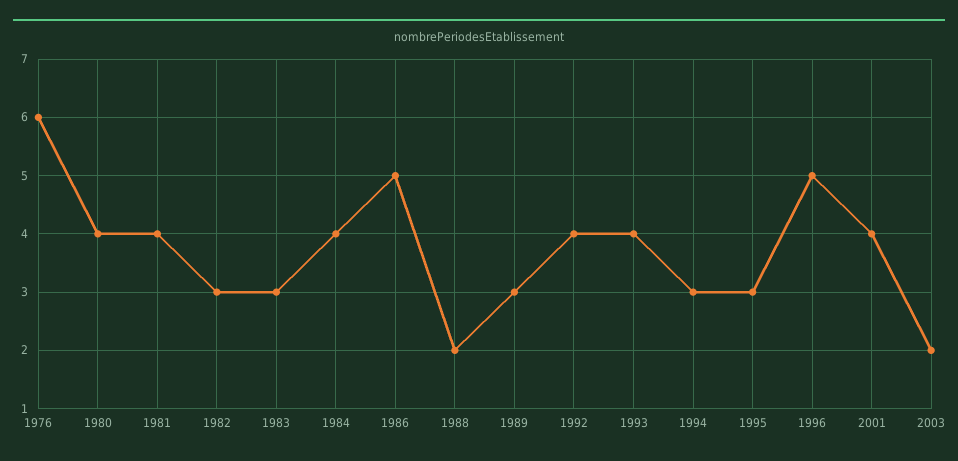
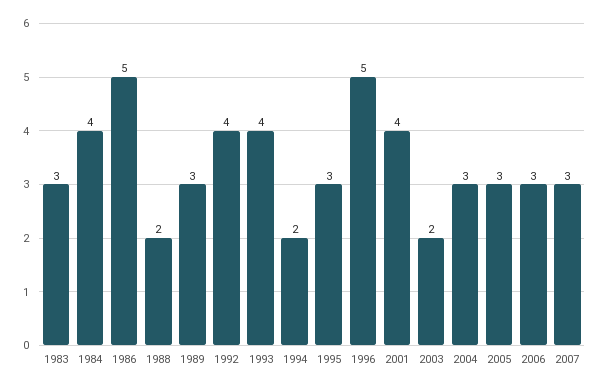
1976: 6 -> none
1980: 4 -> none
1981: 4 -> none
1982: 3 -> none
1994: 3 -> 2
2004: none -> 3
2005: none -> 3
2006: none -> 3
2007: none -> 3

